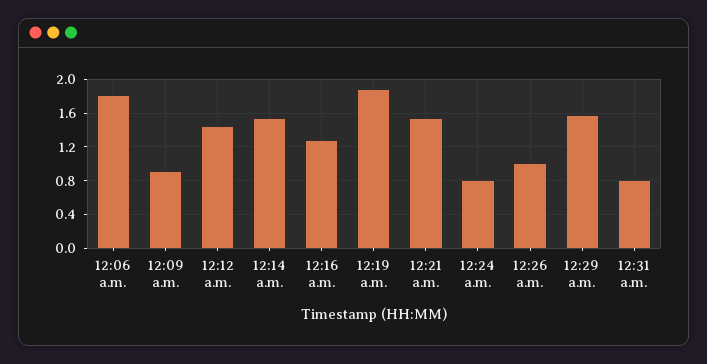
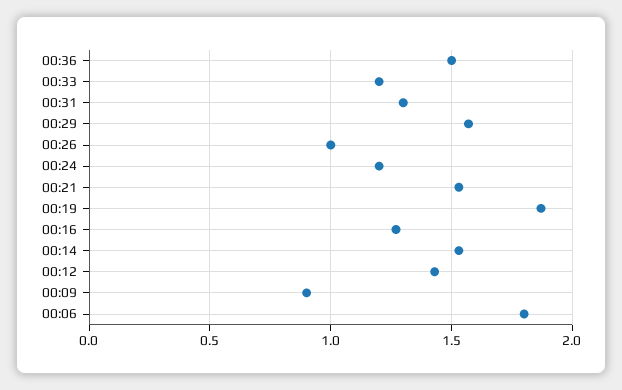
12:24 a.m.: 0.8 -> 1.2
12:31 a.m.: 0.8 -> 1.3
00:36: none -> 1.5
00:33: none -> 1.2

